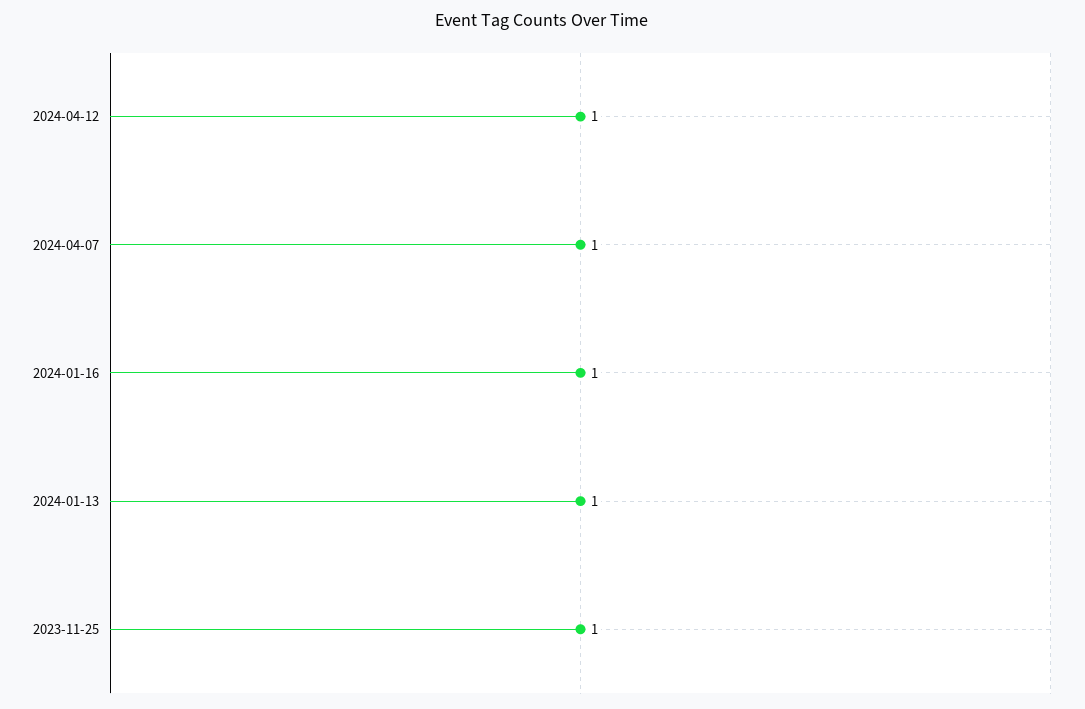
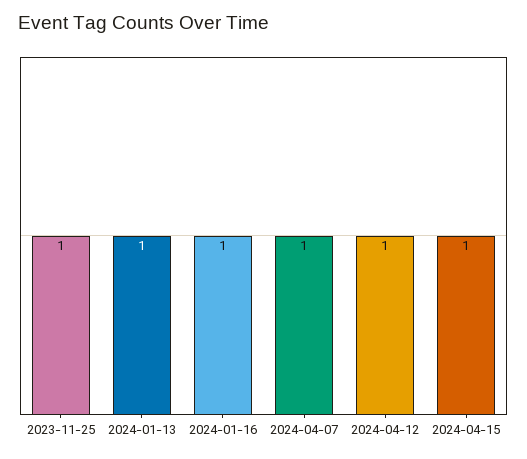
2024-04-15: none -> 1

